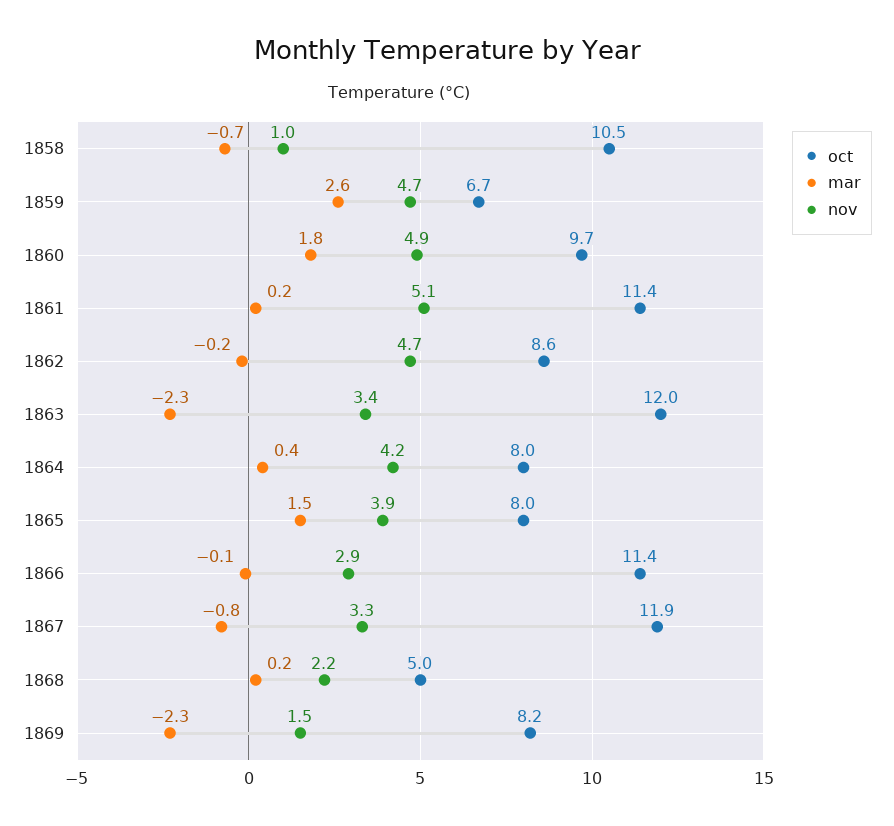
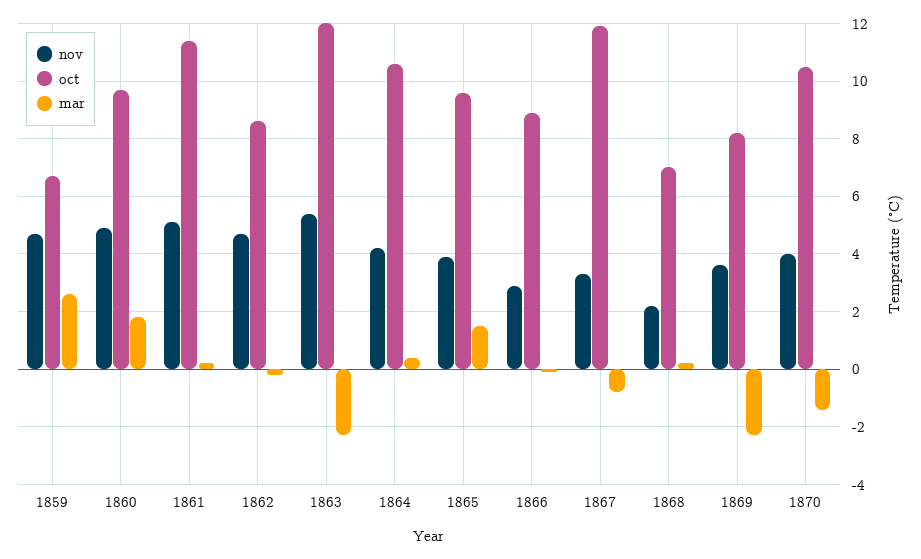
oct, 1858: 10.5 -> none
mar, 1858: -0.7 -> none
nov, 1858: 1 -> none
nov, 1863: 3.4 -> 5.5
oct, 1864: 8 -> 10.5
oct, 1865: 8 -> 9.5
oct, 1866: 11.4 -> 9
oct, 1868: 5 -> 7
nov, 1869: 1.5 -> 3.5
nov, 1870: none -> 4
oct, 1870: none -> 10.5
mar, 1870: none -> -1.5

